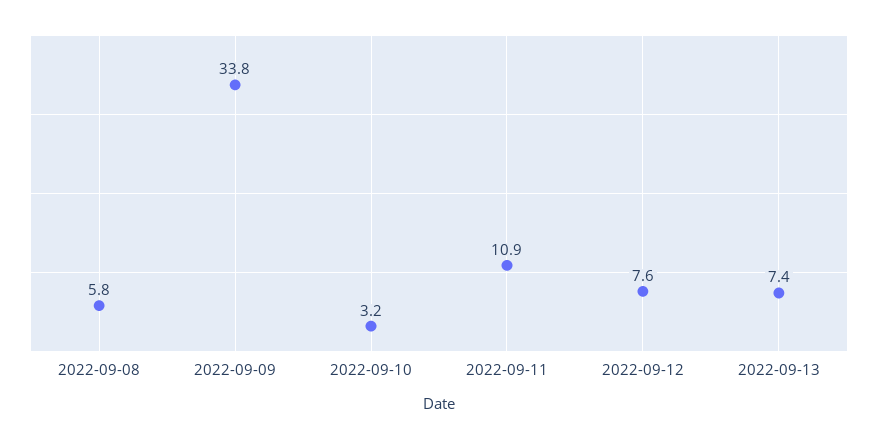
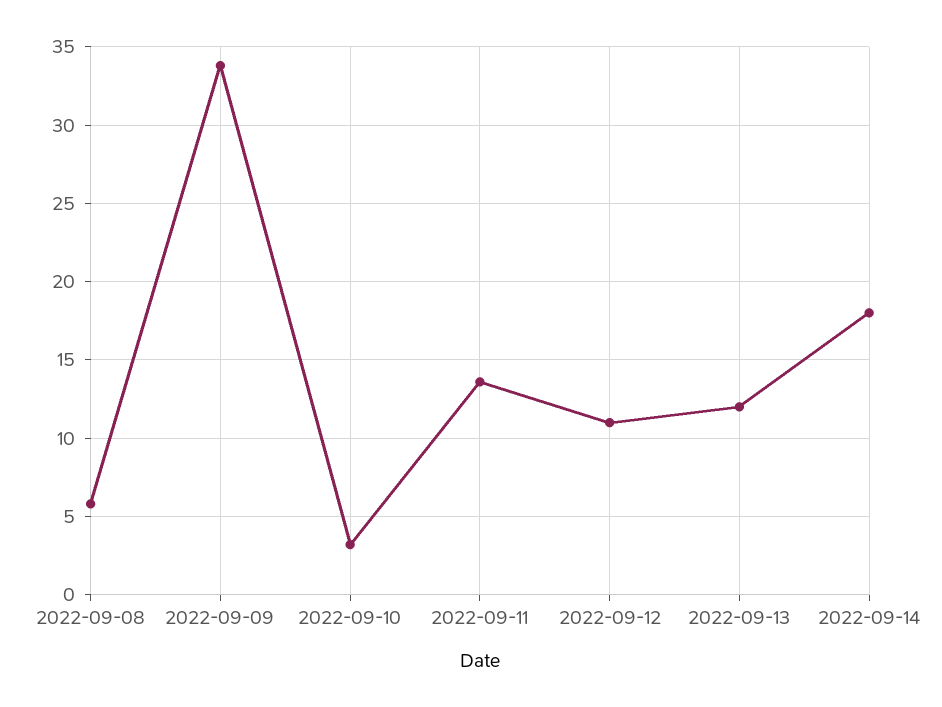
2022-09-11: 10.9 -> 13.5
2022-09-12: 7.6 -> 11
2022-09-13: 7.4 -> 12
2022-09-14: none -> 18

